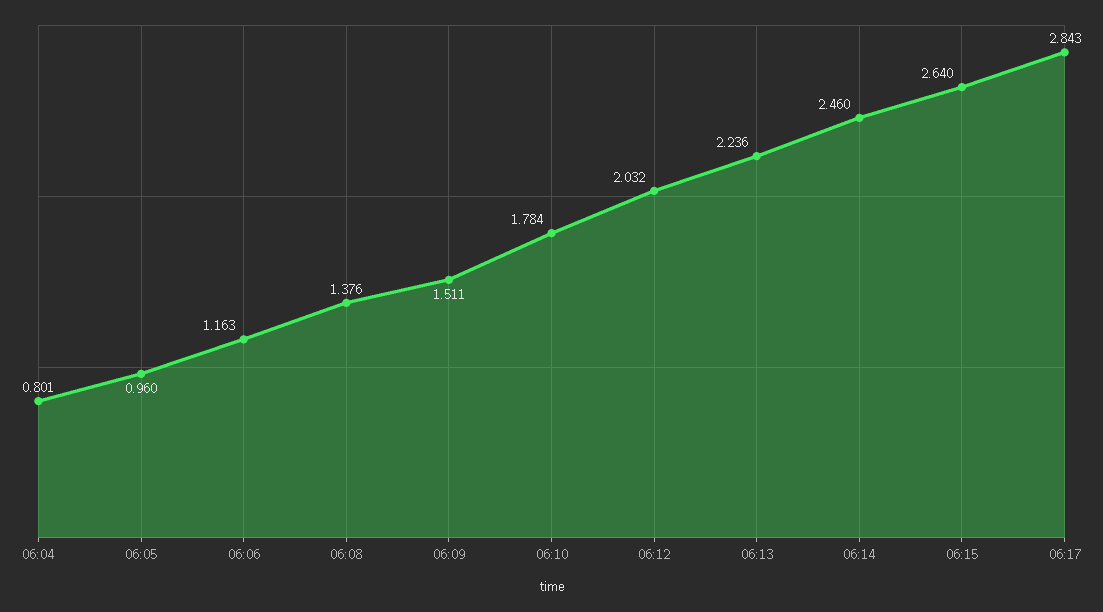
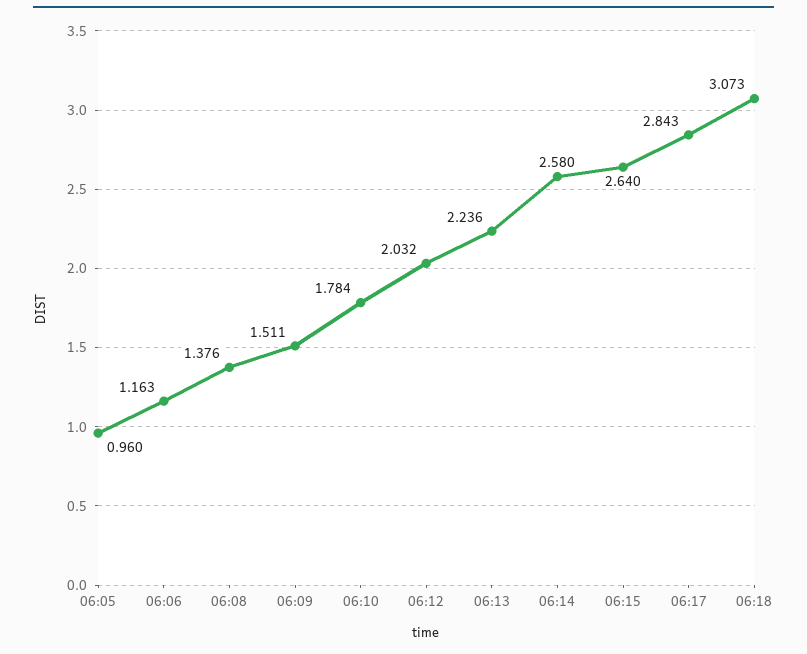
06:04: 0.801 -> none
06:14: 2.46 -> 2.58
06:18: none -> 3.073

